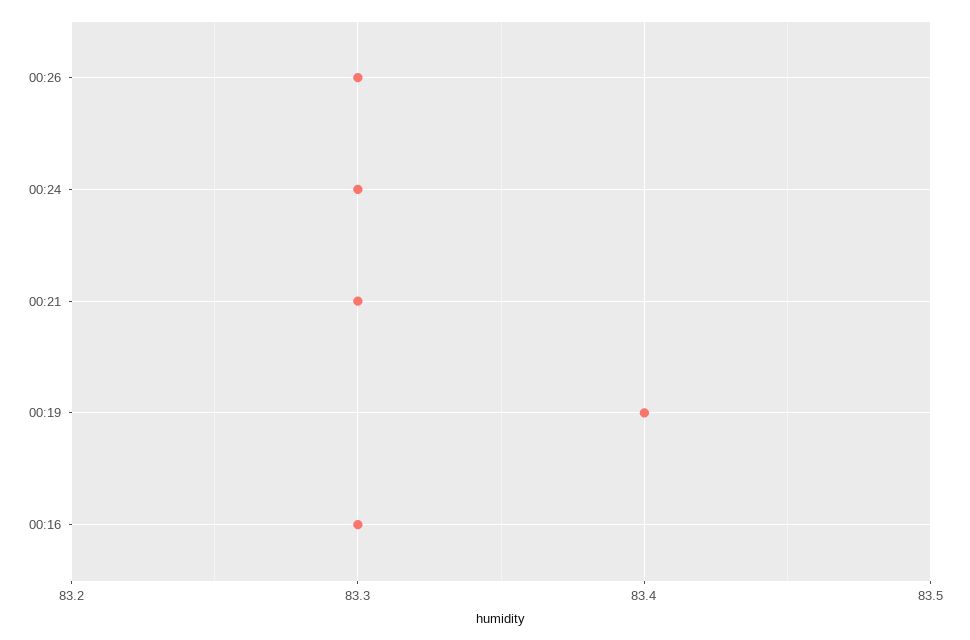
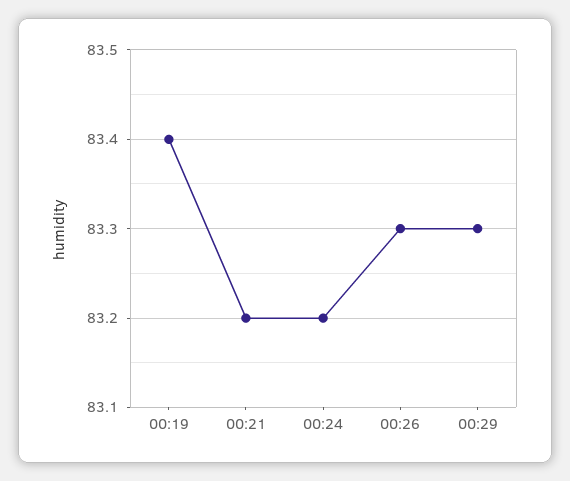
00:24: 83.3 -> 83.2
00:21: 83.3 -> 83.2
00:16: 83.3 -> none
00:29: none -> 83.3

